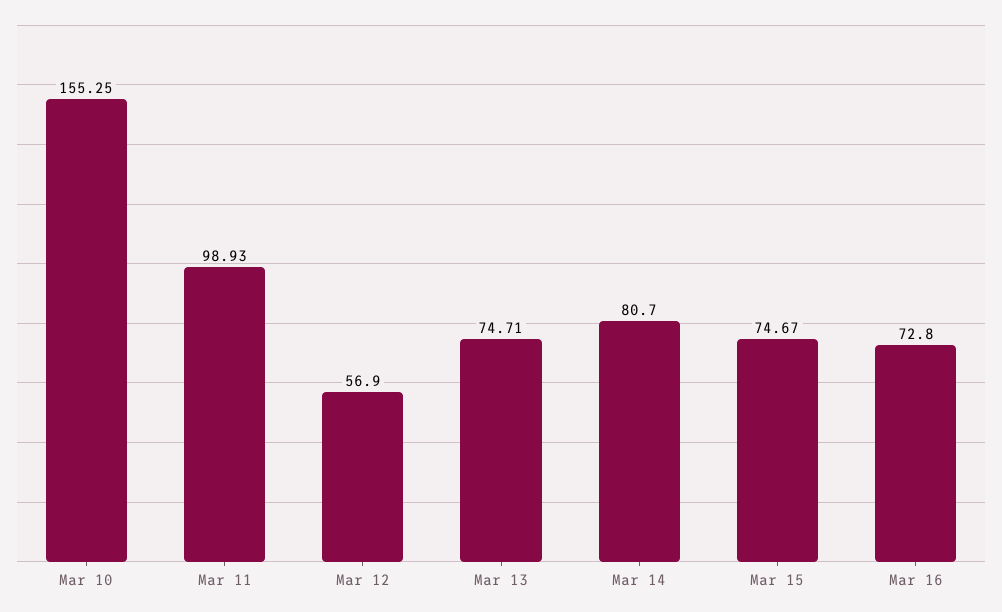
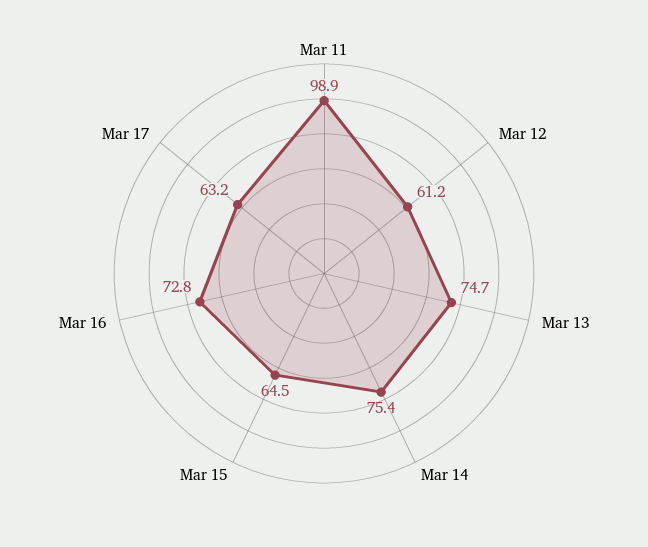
Mar 10: 155.25 -> none
Mar 12: 56.9 -> 61.2
Mar 14: 80.7 -> 75.4
Mar 15: 74.67 -> 64.5
Mar 17: none -> 63.2

